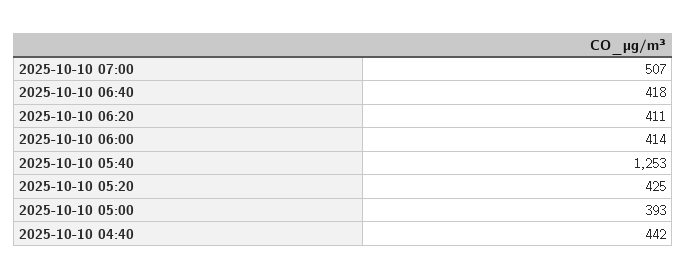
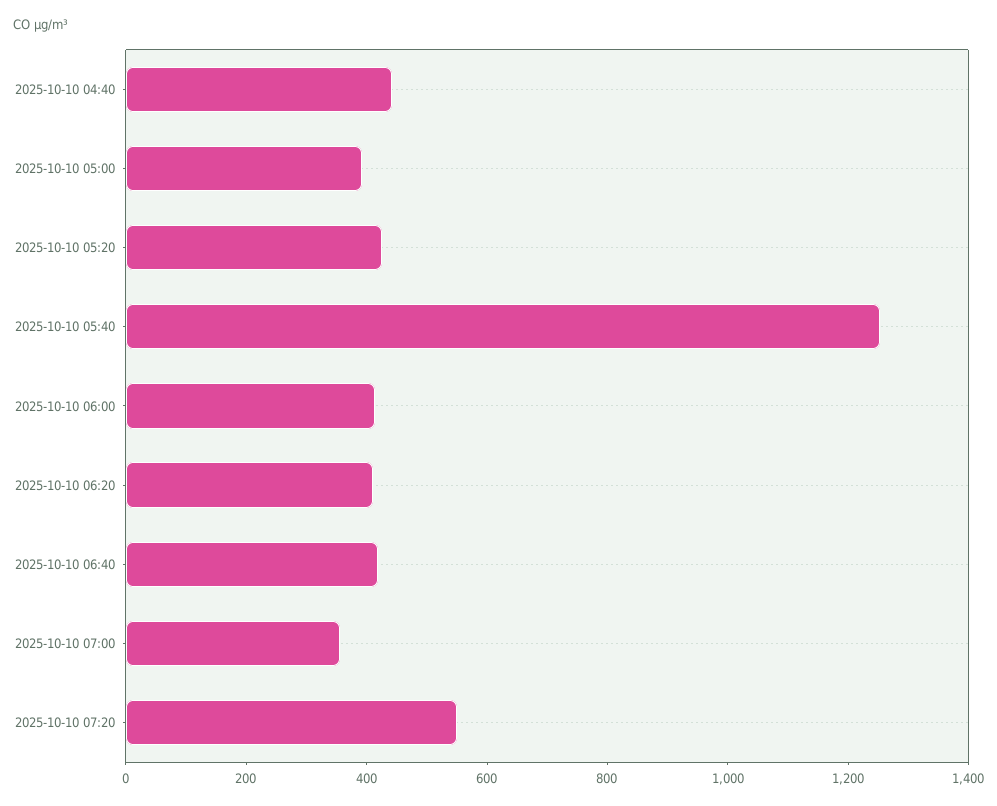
2025-10-10 07:00: 507 -> 350
2025-10-10 07:20: none -> 550

